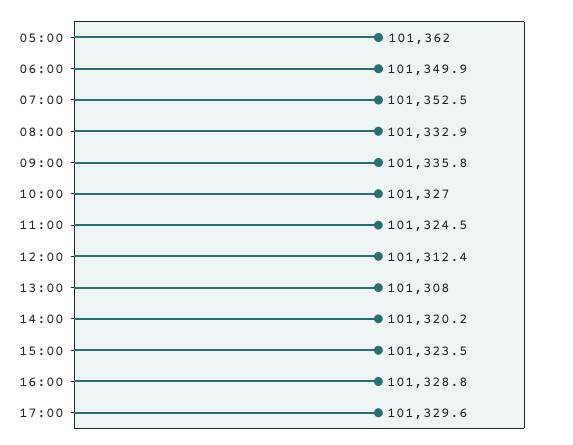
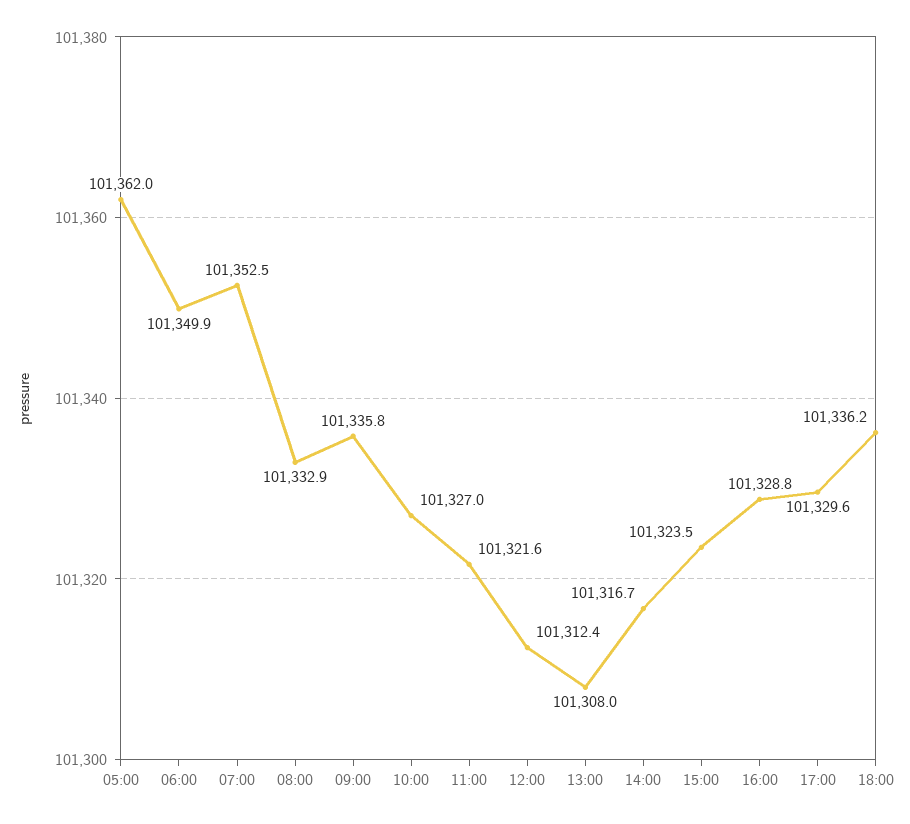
11:00: 101324.5 -> 101321.6
14:00: 101320.2 -> 101316.7
18:00: none -> 101336.2

